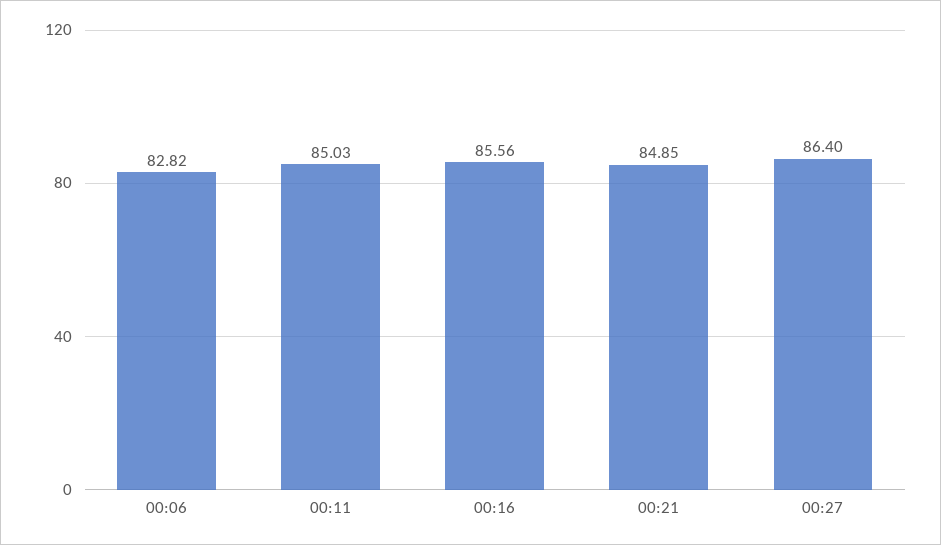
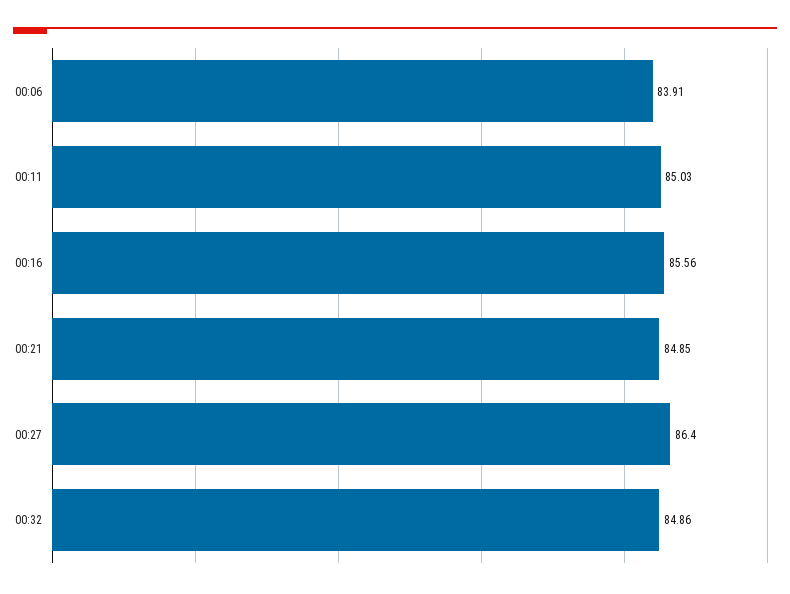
00:06: 82.82 -> 83.91
00:32: none -> 84.86

